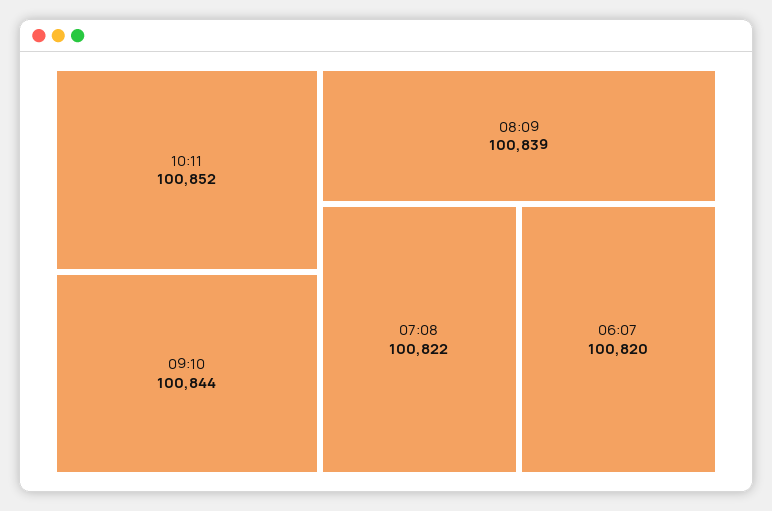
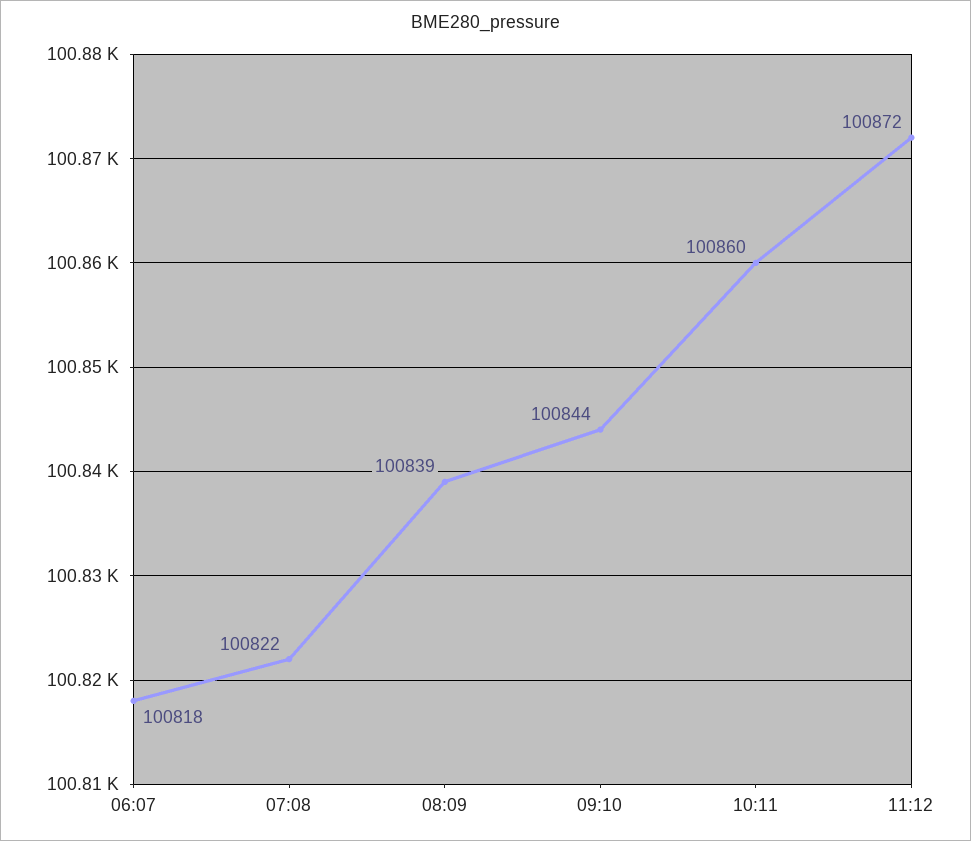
10:11: 100852 -> 100860
06:07: 100820 -> 100818
11:12: none -> 100872

